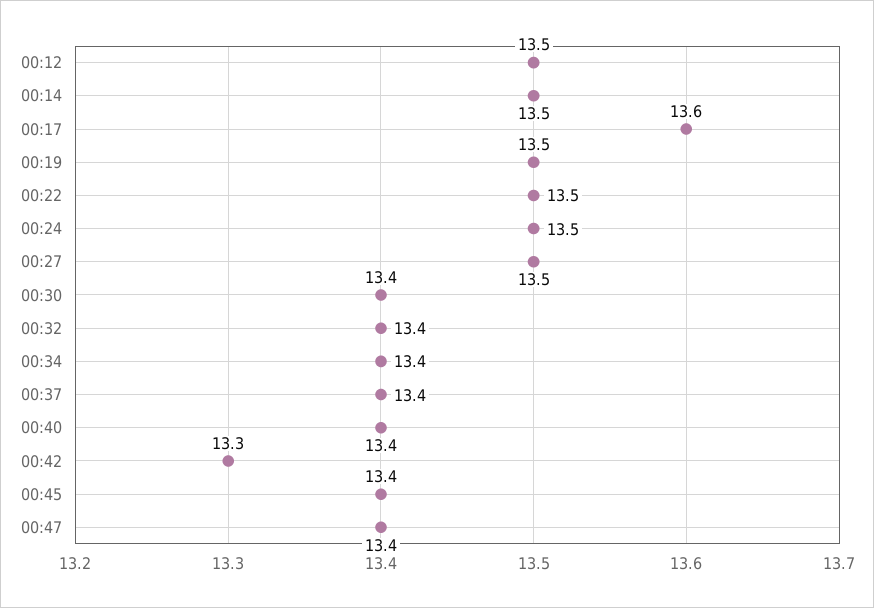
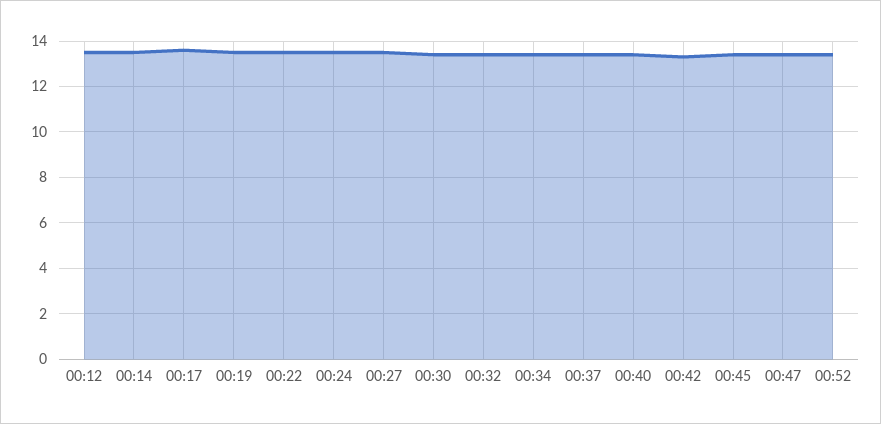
00:52: none -> 13.5

